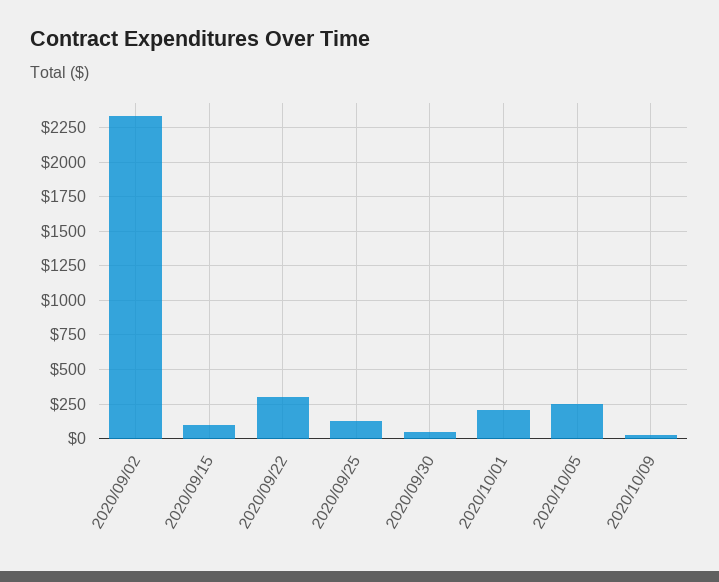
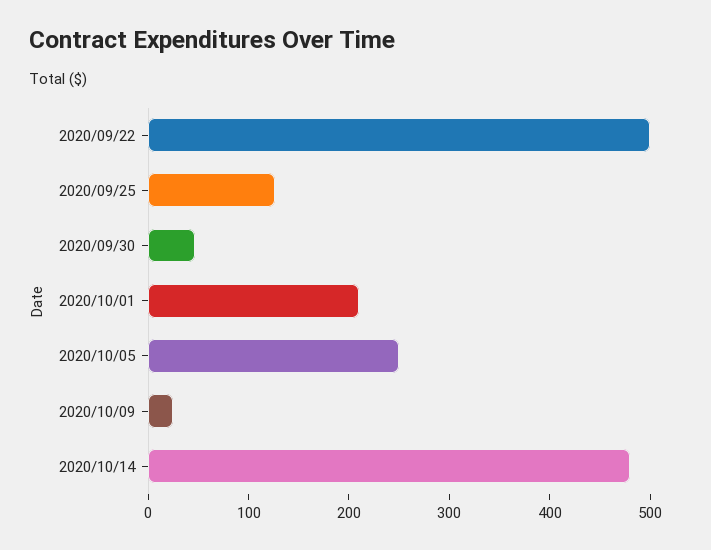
2020/09/02: 2350 -> none
2020/09/15: 100 -> none
2020/09/22: 300 -> 500
2020/10/14: none -> 480

